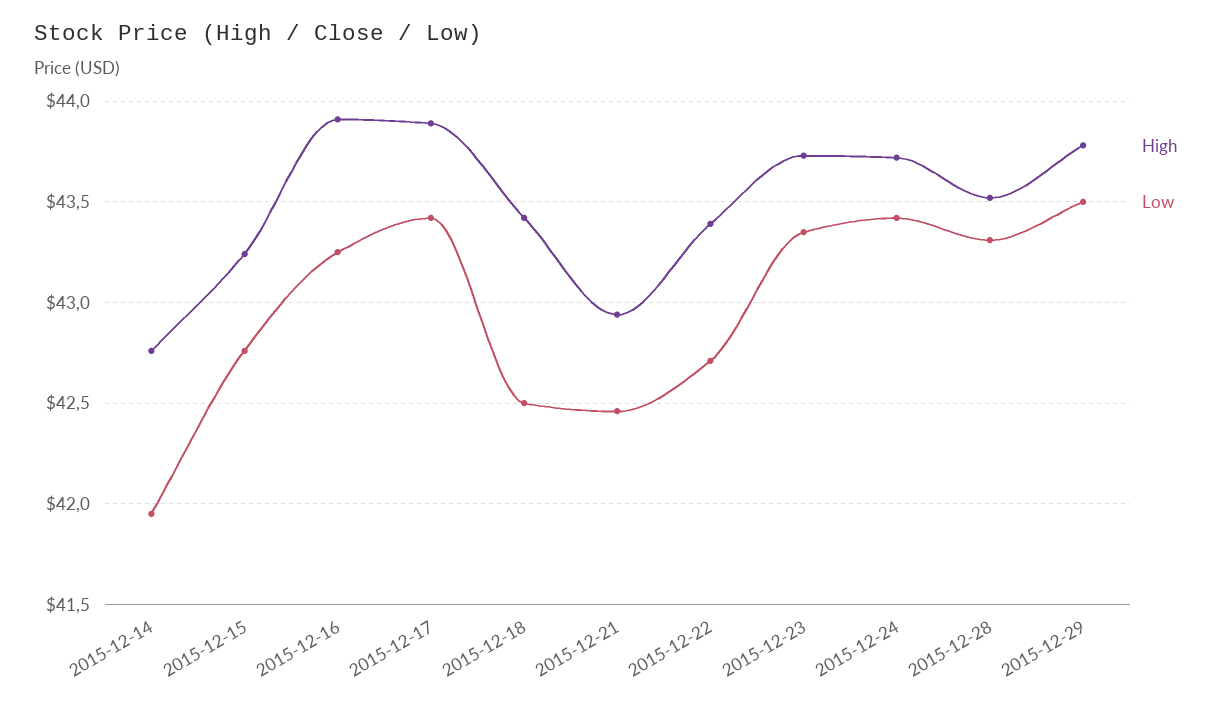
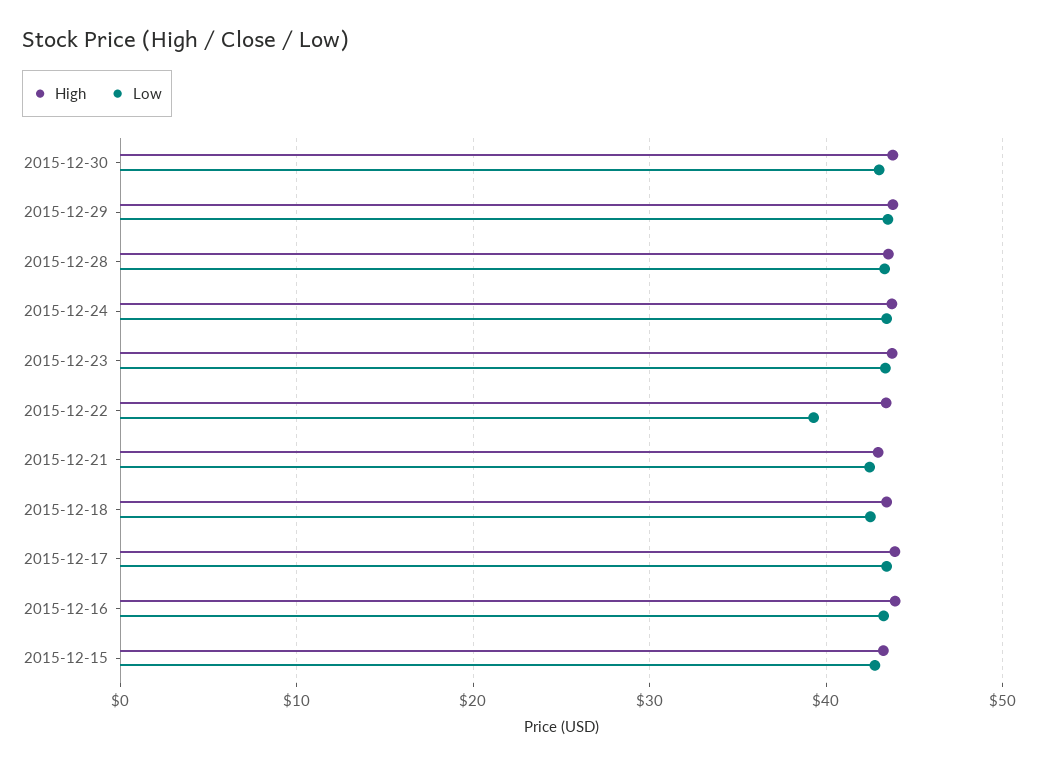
High, 2015-12-14: 42.75 -> none
Low, 2015-12-14: 41.95 -> none
Low, 2015-12-22: 42.7 -> 39
High, 2015-12-30: none -> 44
Low, 2015-12-30: none -> 43

